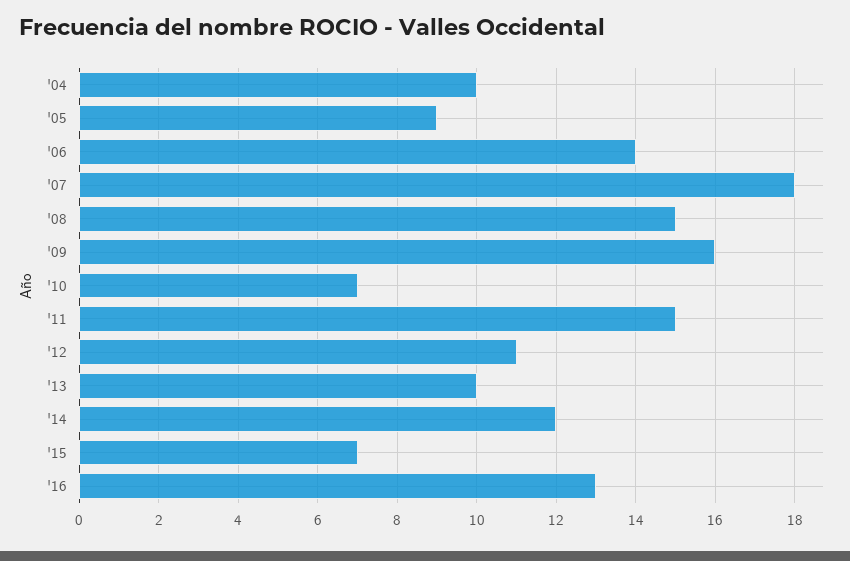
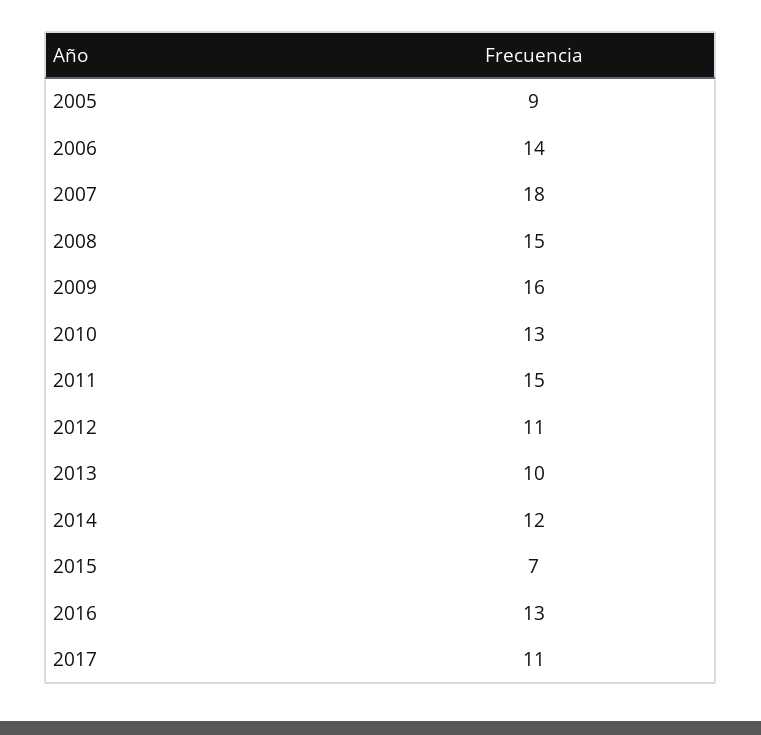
'04: 10 -> none
'10: 7 -> 13
2017: none -> 11

